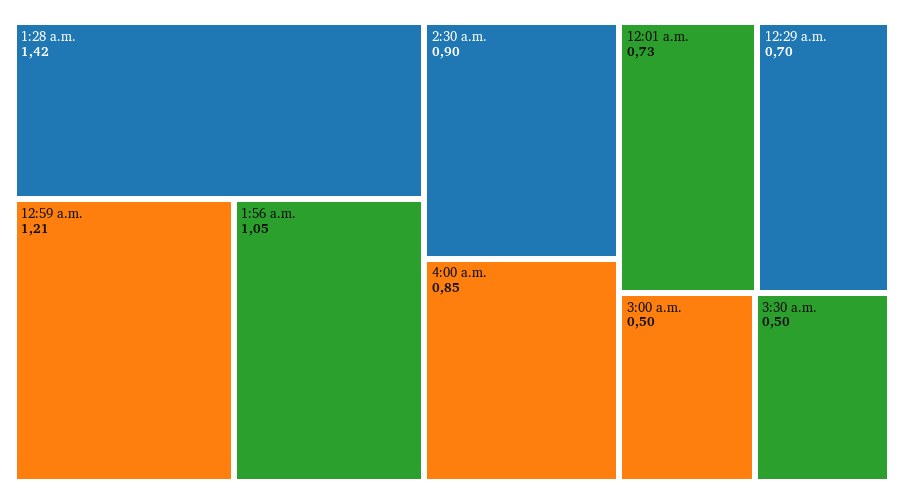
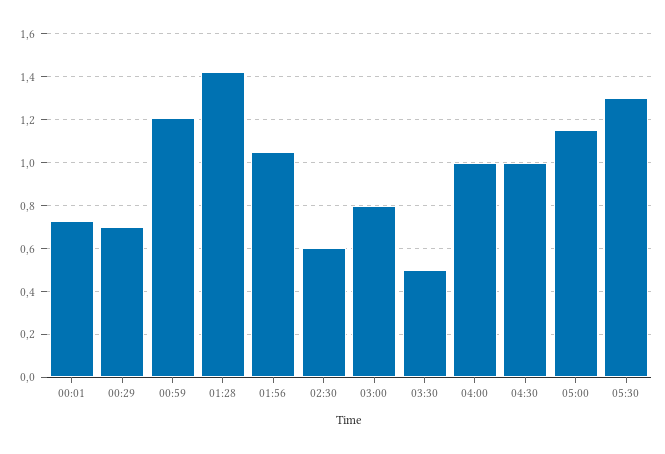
2:30 a.m.: 0.9 -> 0.6
4:00 a.m.: 0.85 -> 1
3:00 a.m.: 0.5 -> 0.8
04:30: none -> 1
05:00: none -> 1.15
05:30: none -> 1.3

